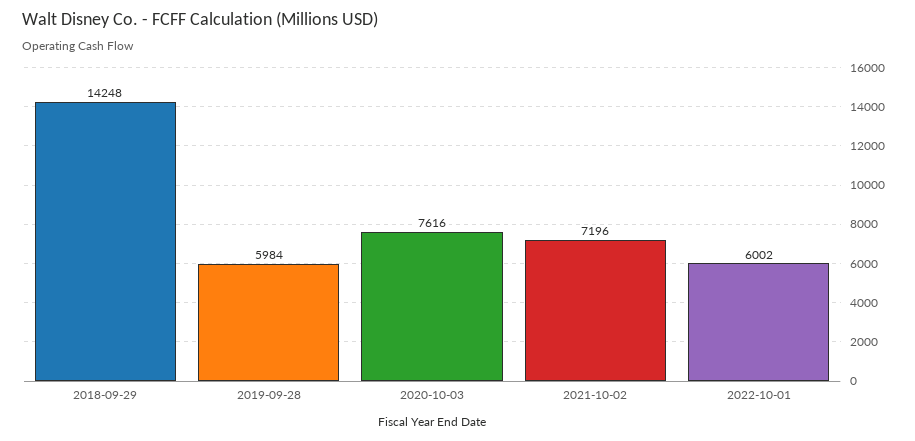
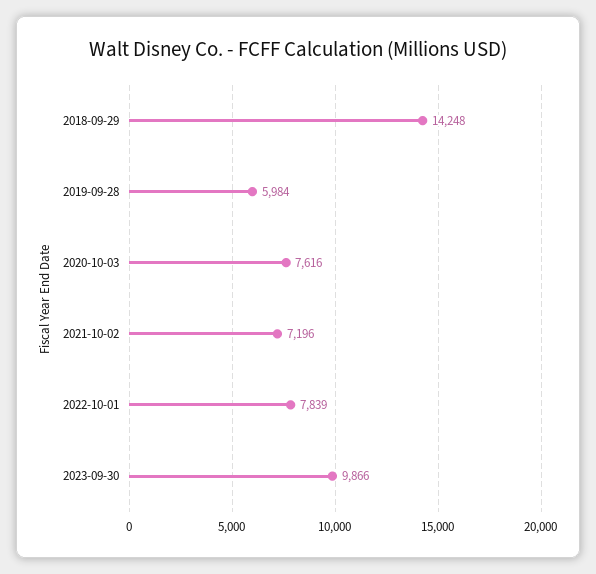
2022-10-01: 6002 -> 7839
2023-09-30: none -> 9866

